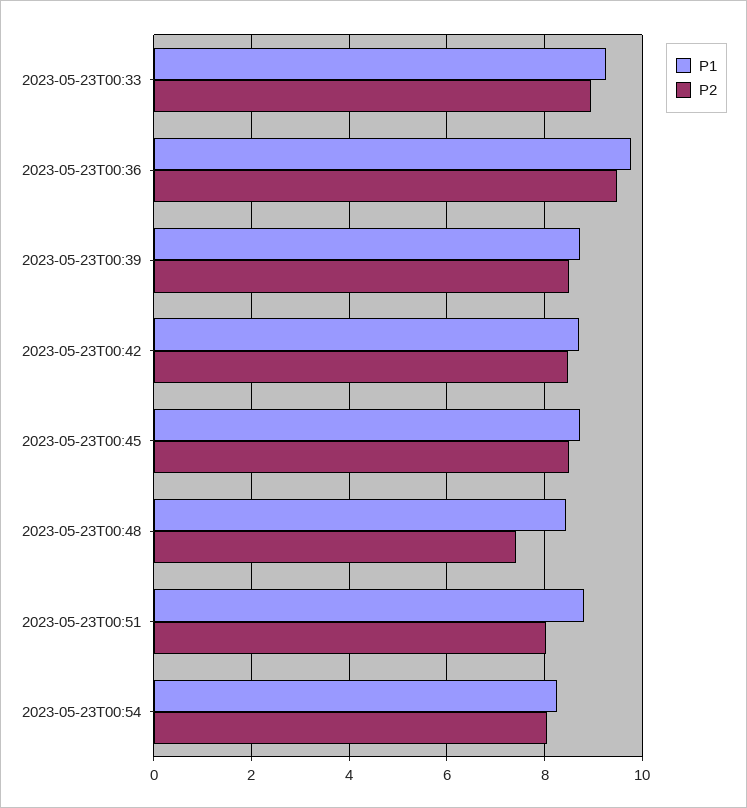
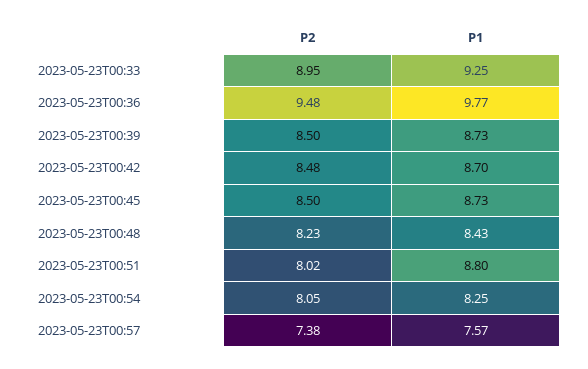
P2, 2023-05-23T00:48: 7.4 -> 8.23
P2, 2023-05-23T00:57: none -> 7.38
P1, 2023-05-23T00:57: none -> 7.57

